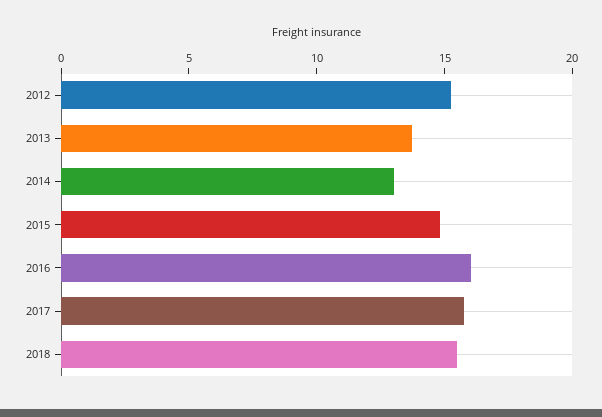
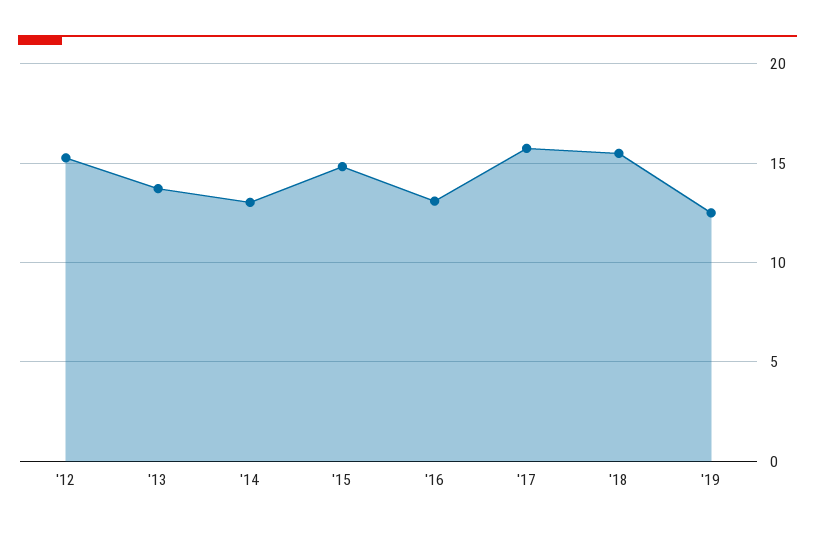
2016: 16 -> 13
'19: none -> 12.5

